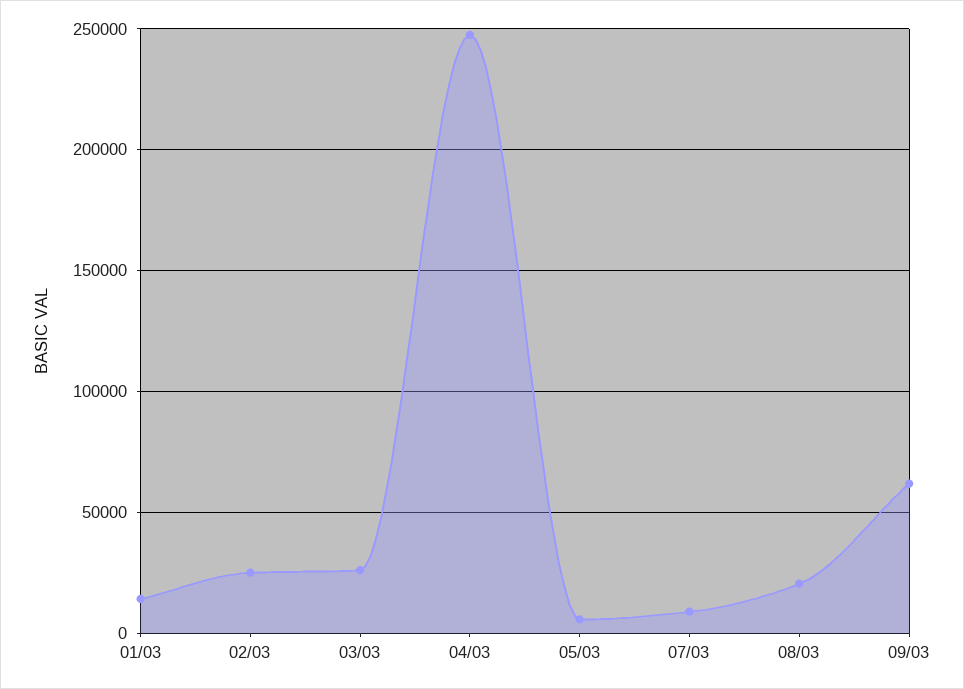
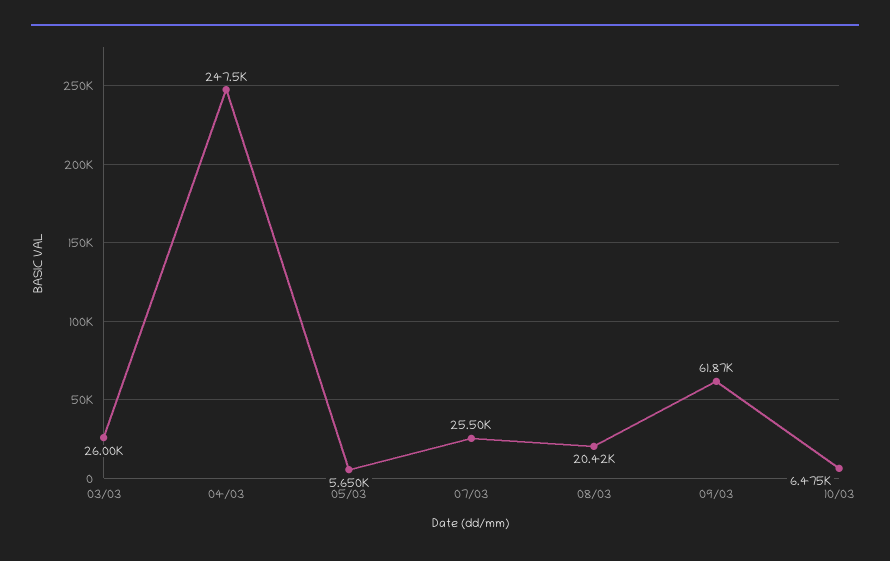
01/03: 15000 -> none
02/03: 25000 -> none
07/03: 10000 -> 25500
10/03: none -> 6475

